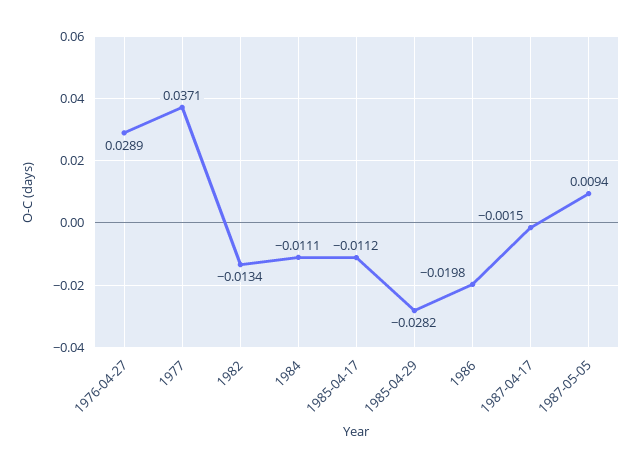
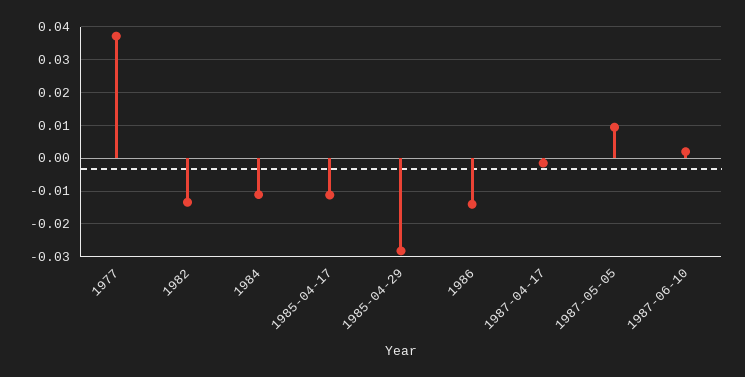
1976-04-27: 0.0289 -> none
1986: -0.0198 -> -0.014
1987-06-10: none -> 0.002

